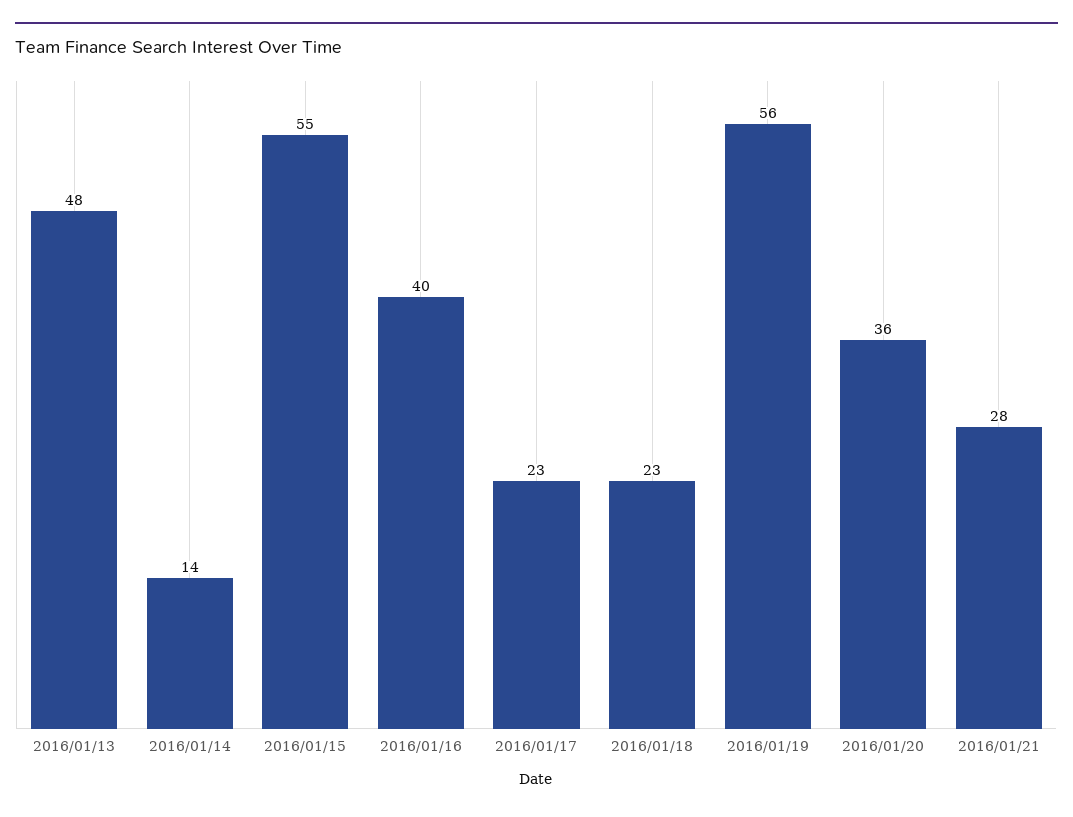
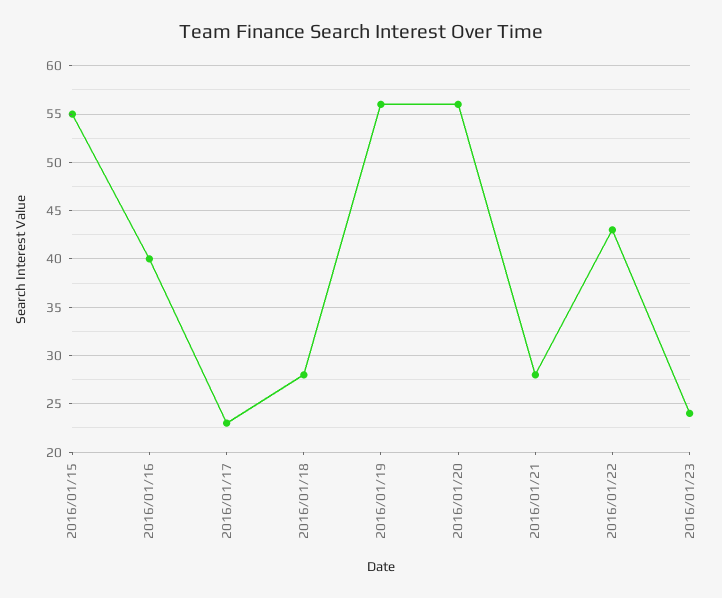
2016/01/13: 48 -> none
2016/01/14: 14 -> none
2016/01/18: 23 -> 28
2016/01/20: 36 -> 56
2016/01/22: none -> 43
2016/01/23: none -> 24

